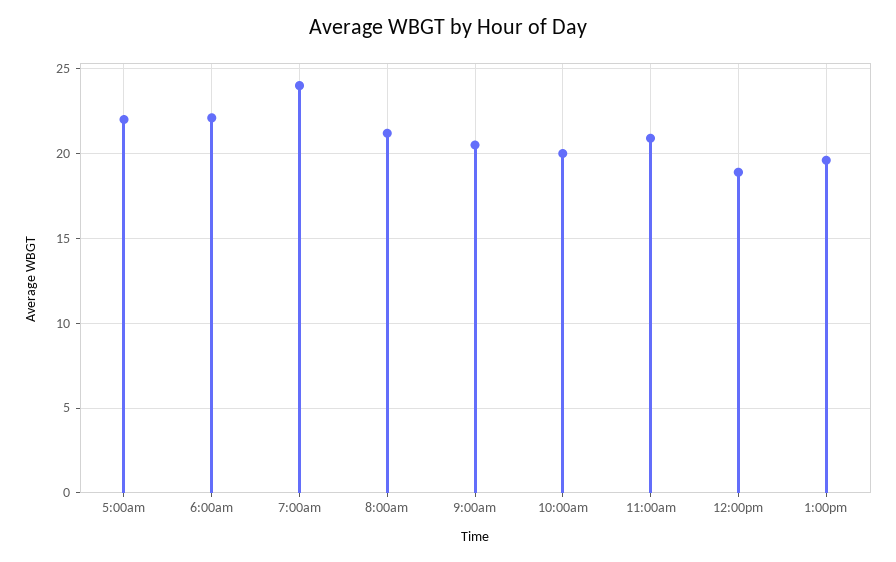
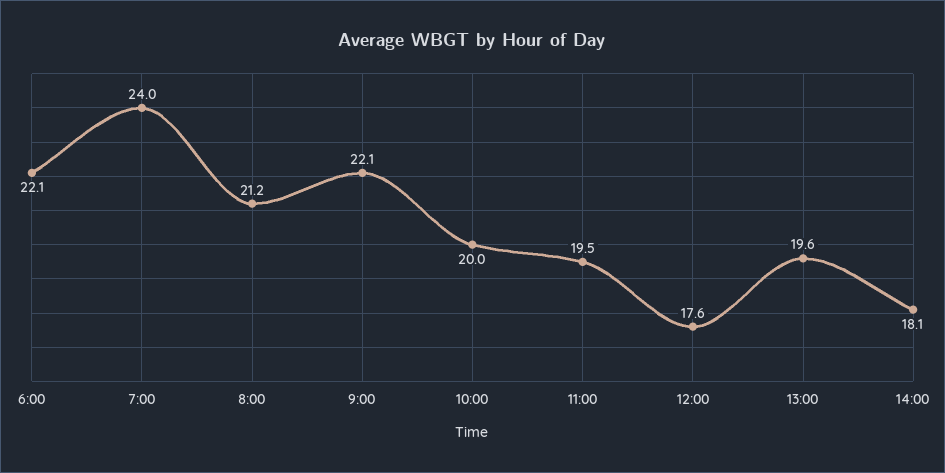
5:00am: 22 -> none
9:00am: 20.5 -> 22.1
11:00am: 21 -> 19.5
12:00pm: 19 -> 17.6
14:00: none -> 18.1

